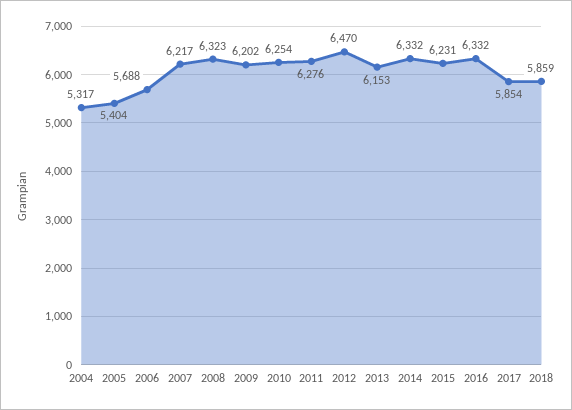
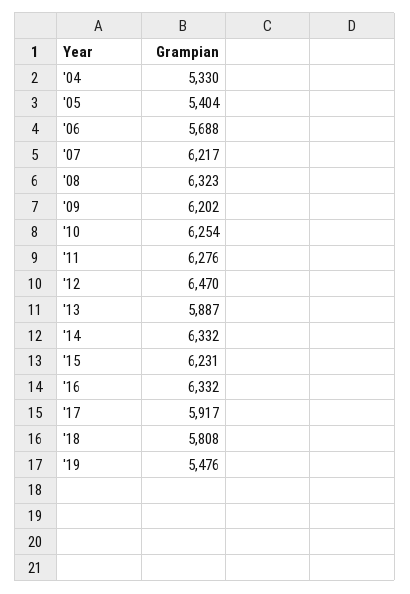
2004: 5317 -> 5330
2013: 6153 -> 5887
2017: 5854 -> 5917
2018: 5859 -> 5808
'19: none -> 5476

